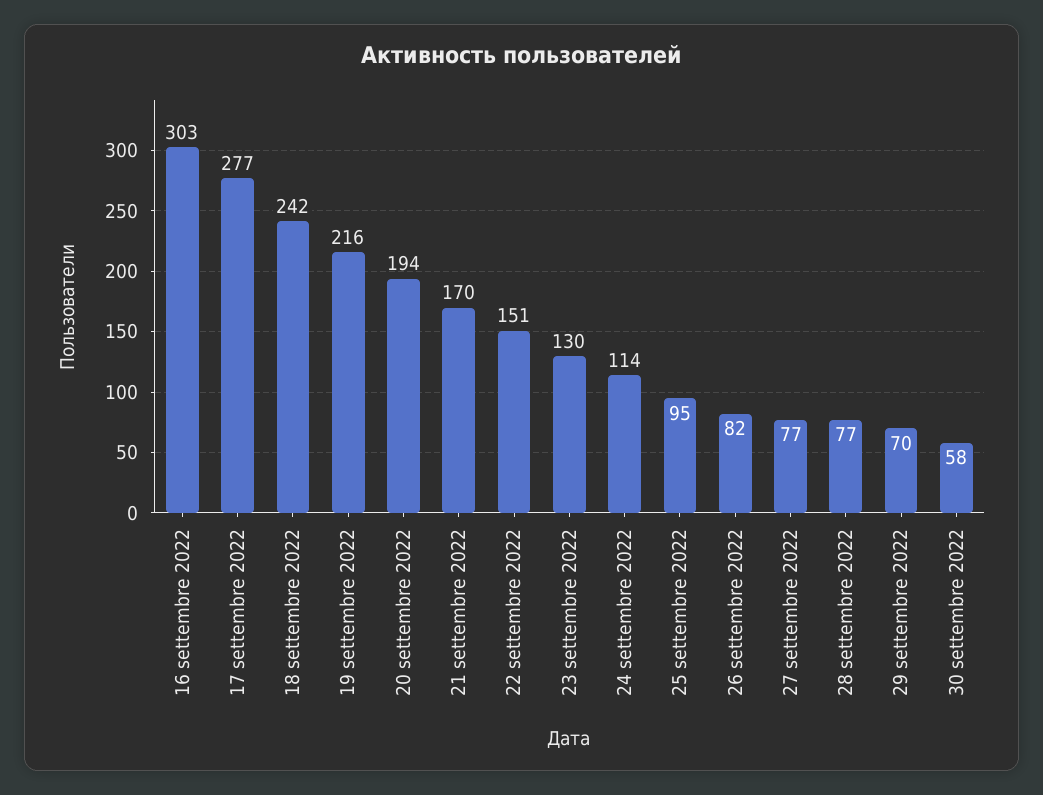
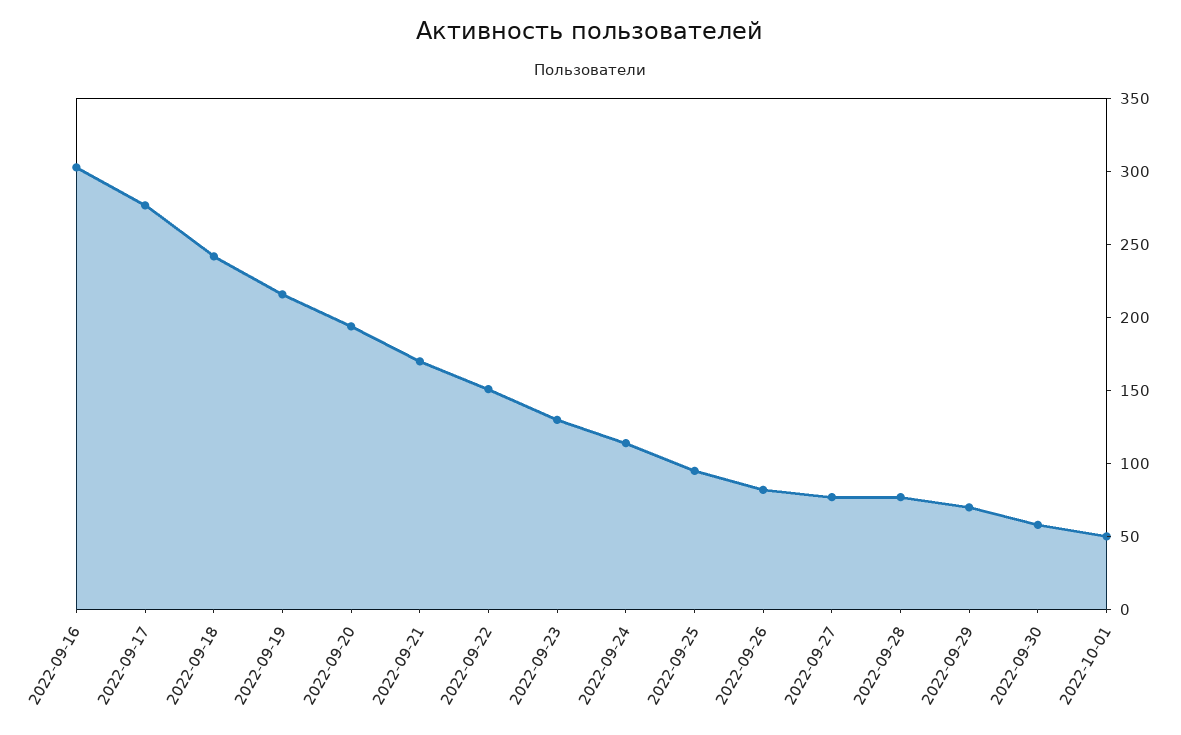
2022-10-01: none -> 50

